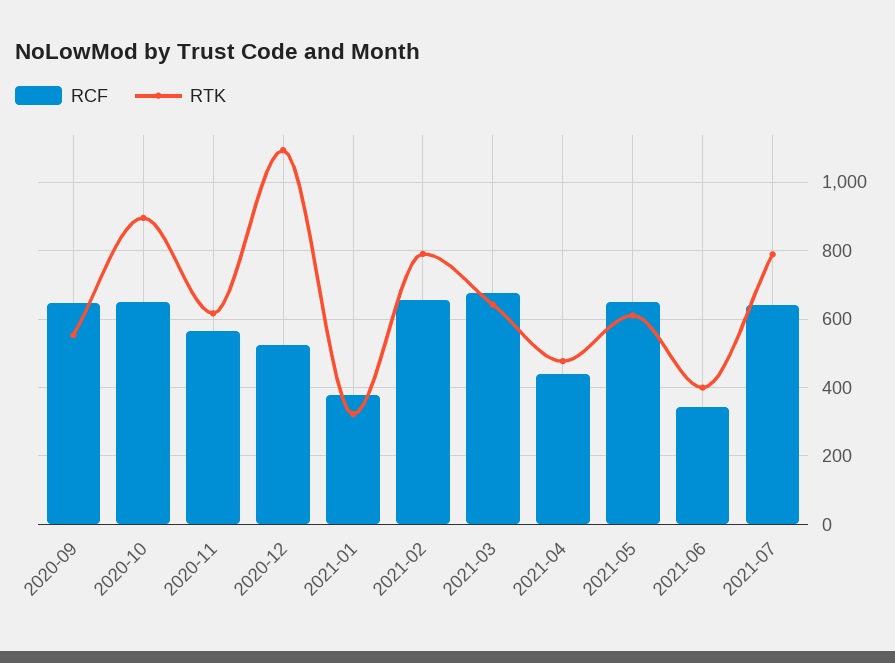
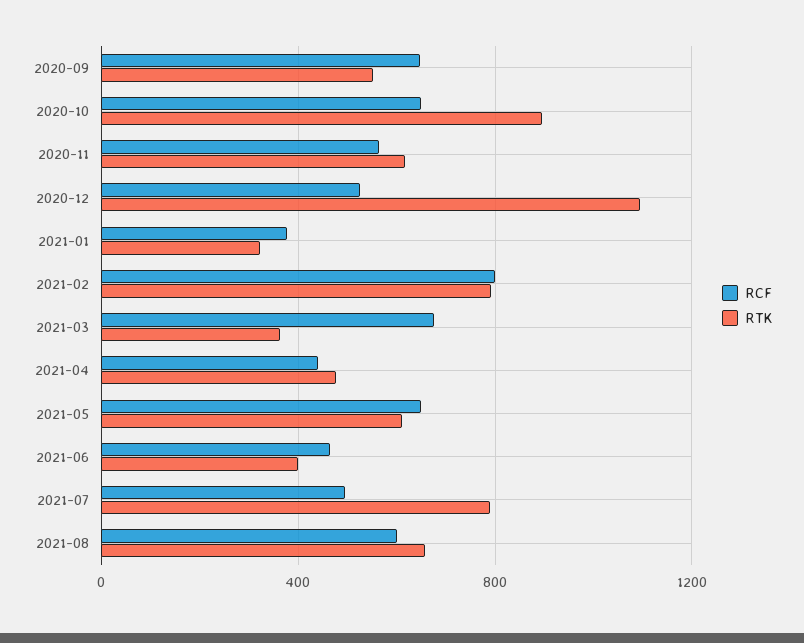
RCF, 2021-02: 660 -> 800
RTK, 2021-03: 640 -> 350
RCF, 2021-06: 340 -> 450
RCF, 2021-07: 640 -> 500
RCF, 2021-08: none -> 600
RTK, 2021-08: none -> 650

